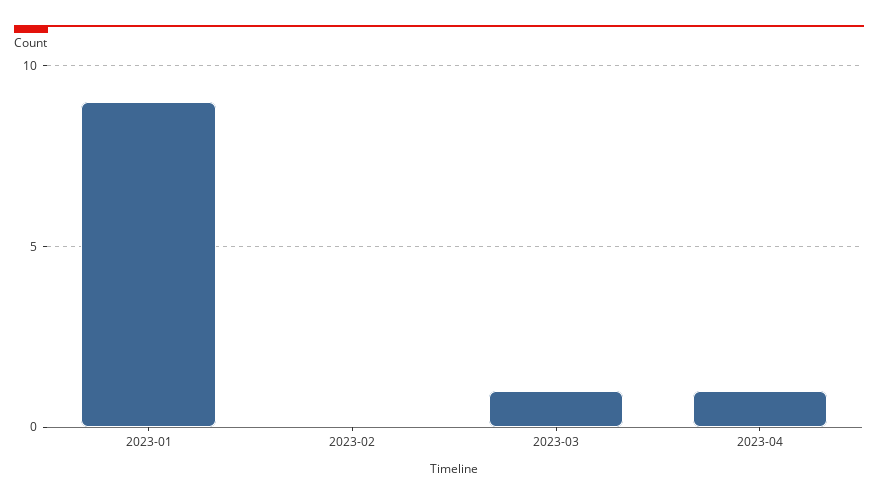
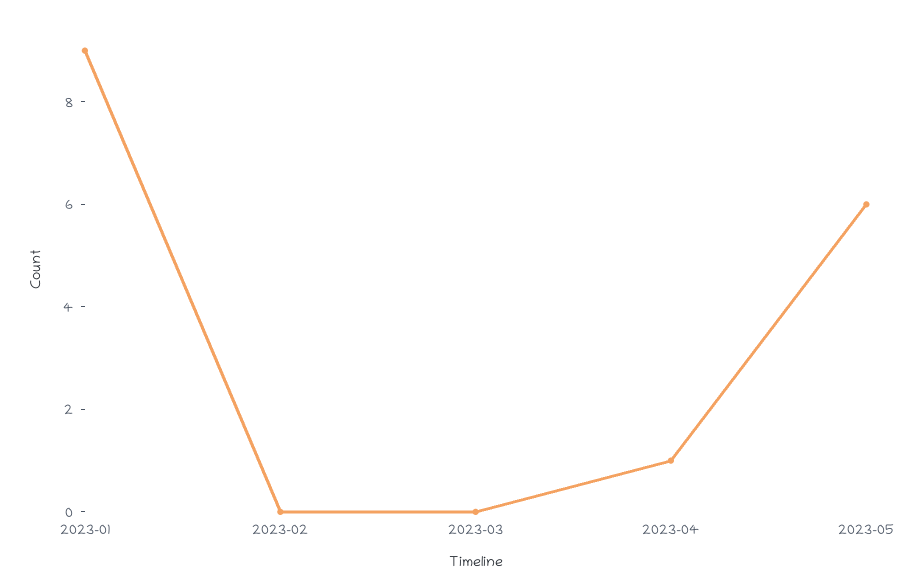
2023-03: 1 -> 0
2023-05: none -> 6

